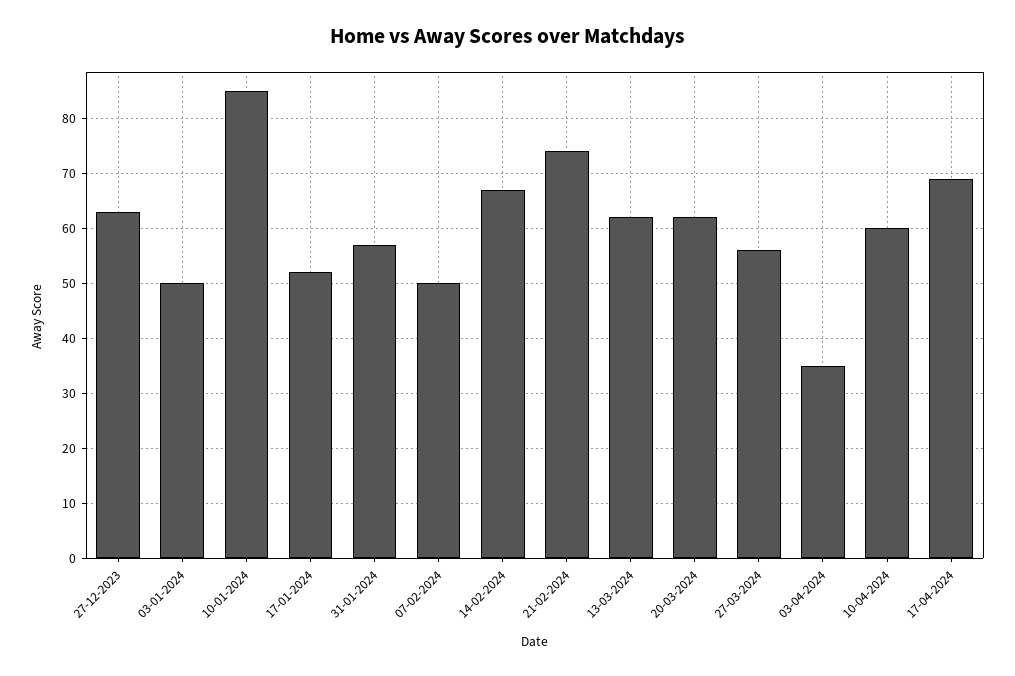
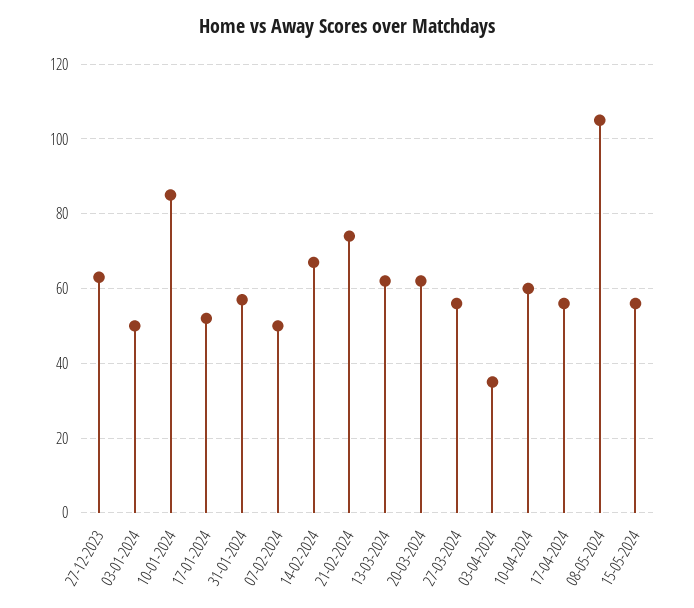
17-04-2024: 70 -> 55
08-05-2024: none -> 105
15-05-2024: none -> 55

